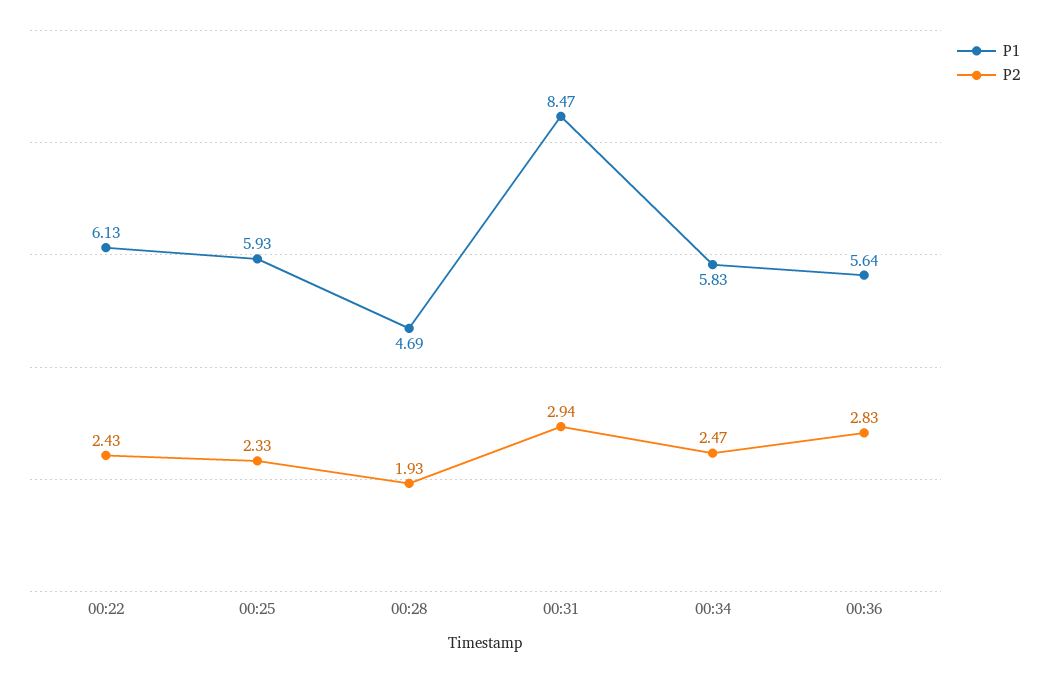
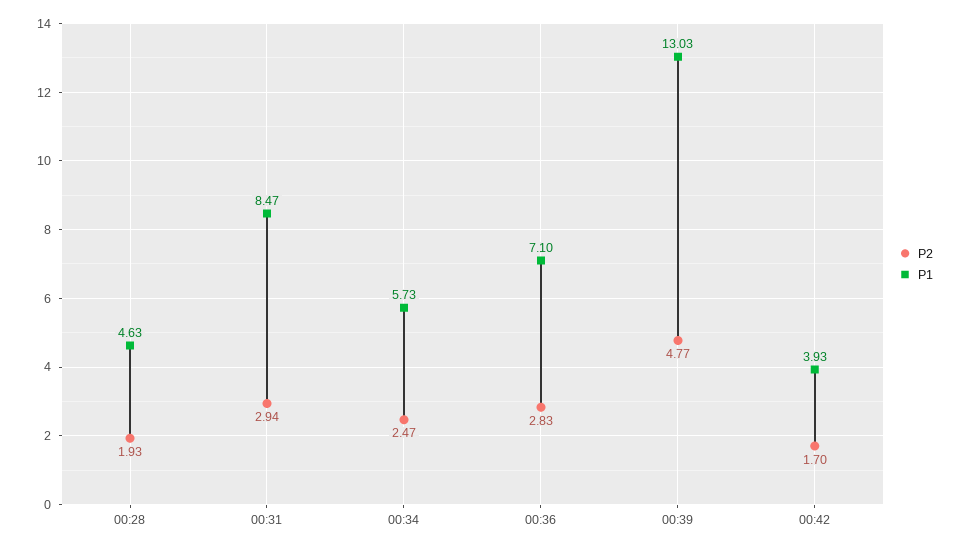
P1, 00:22: 6.13 -> none
P2, 00:22: 2.43 -> none
P1, 00:25: 5.93 -> none
P2, 00:25: 2.33 -> none
P1, 00:28: 4.69 -> 4.63
P1, 00:34: 5.83 -> 5.73
P1, 00:36: 5.64 -> 7.1
P2, 00:39: none -> 4.77
P1, 00:39: none -> 13.03
P2, 00:42: none -> 1.7
P1, 00:42: none -> 3.93

